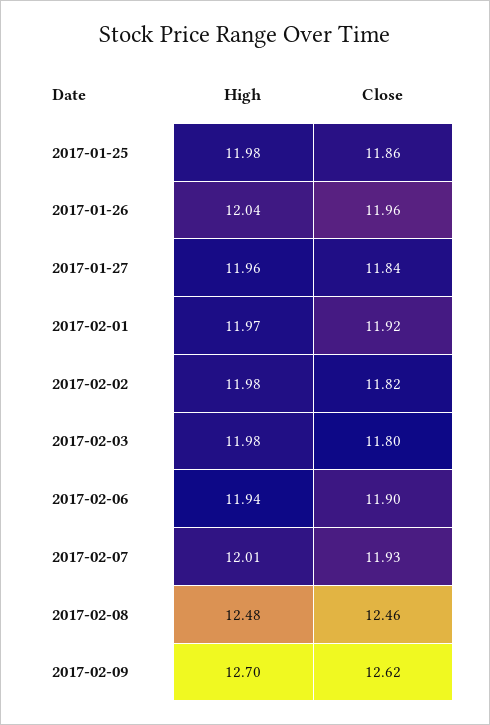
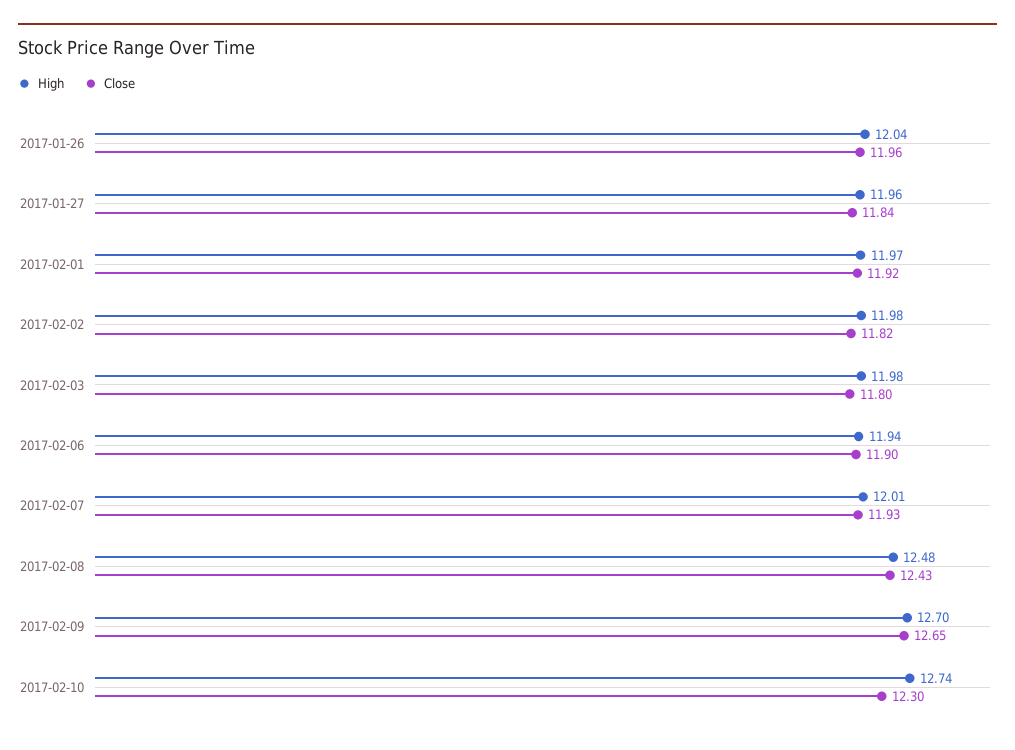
High, 2017-01-25: 11.98 -> none
Close, 2017-01-25: 11.86 -> none
Close, 2017-02-08: 12.46 -> 12.43
Close, 2017-02-09: 12.62 -> 12.65
High, 2017-02-10: none -> 12.74
Close, 2017-02-10: none -> 12.3

